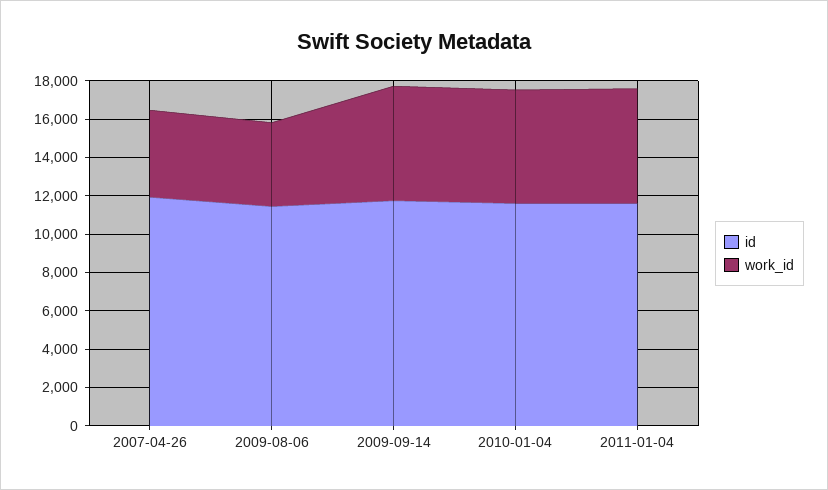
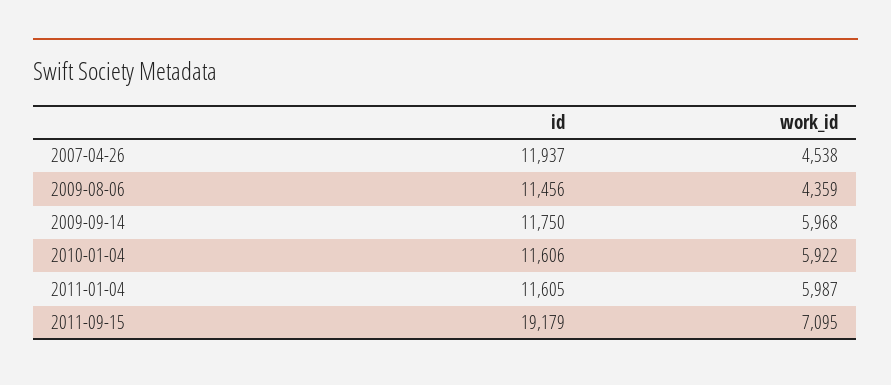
id, 2011-09-15: none -> 19179
work_id, 2011-09-15: none -> 7095

